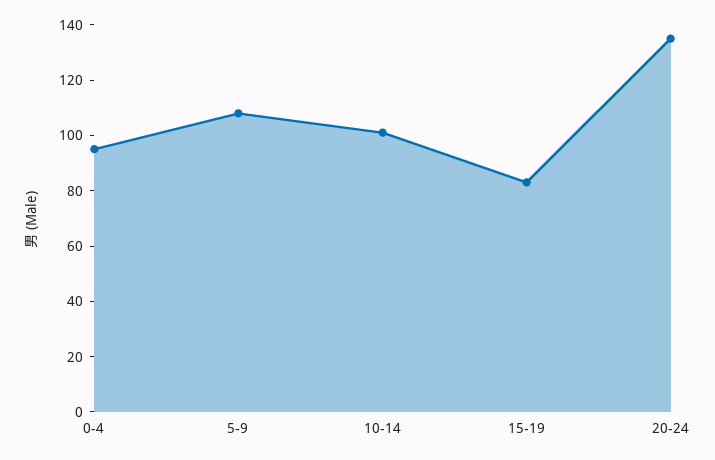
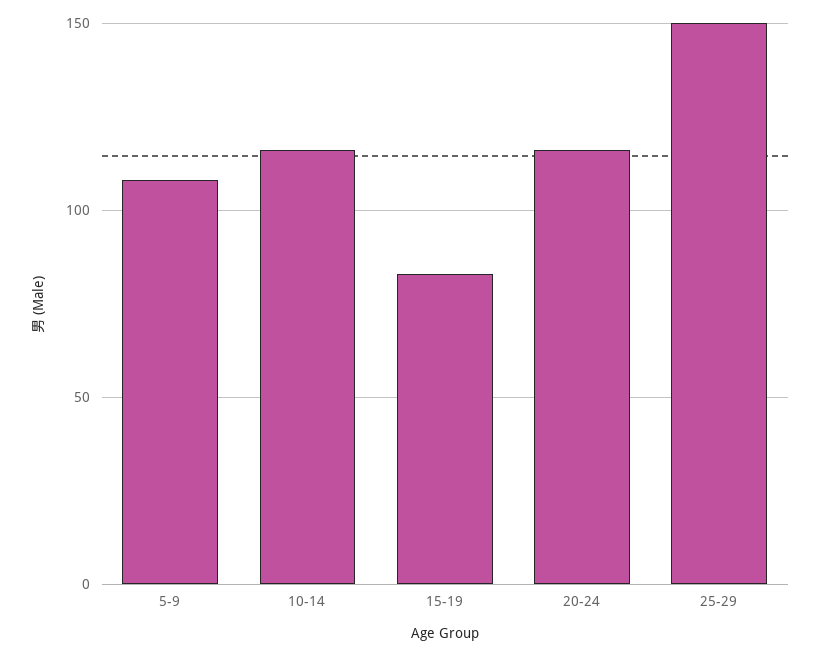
0-4: 95 -> none
10-14: 100 -> 115
20-24: 135 -> 115
25-29: none -> 150

